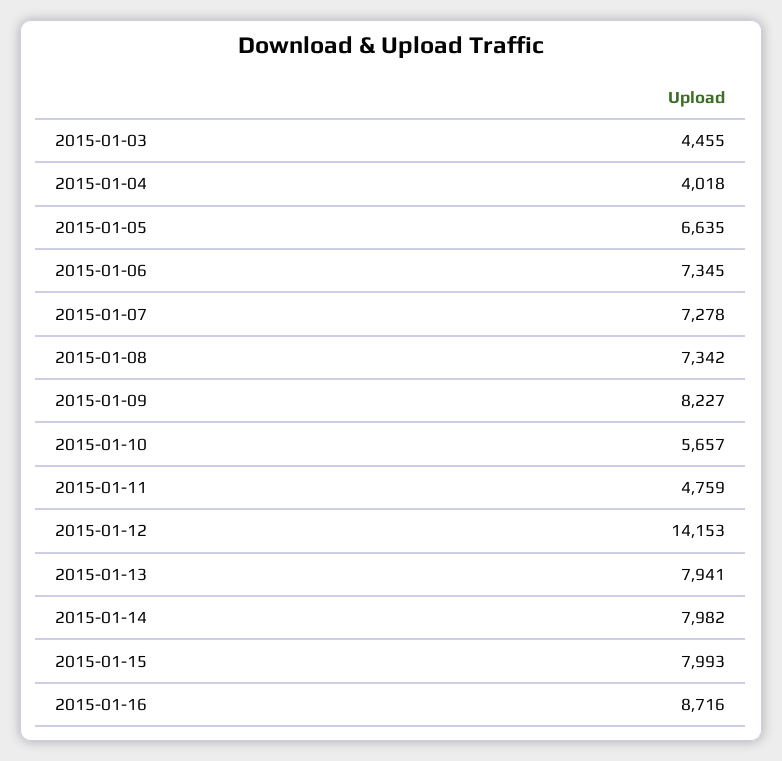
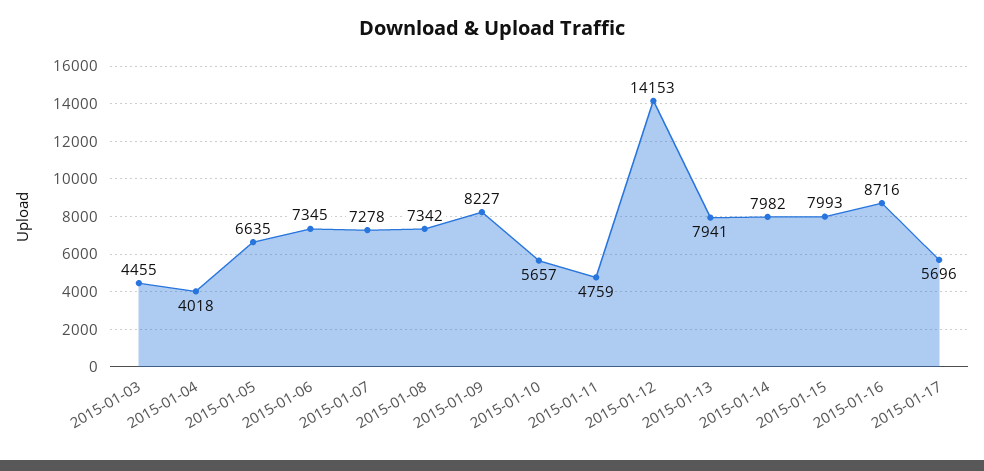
2015-01-17: none -> 5696

